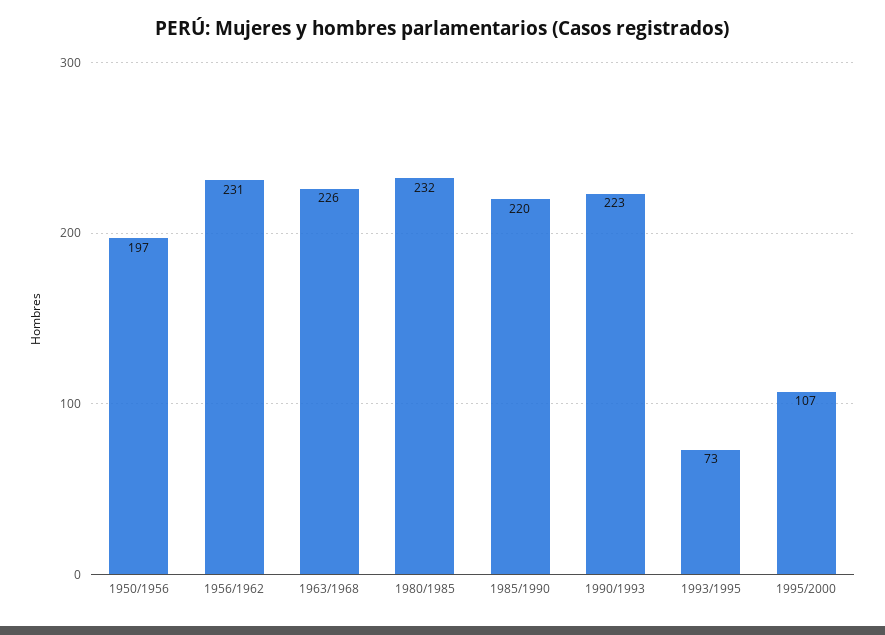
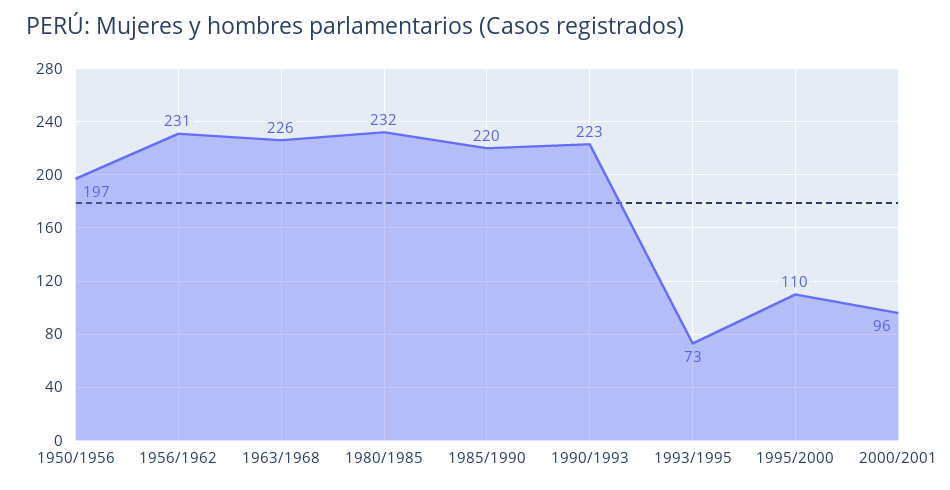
1995/2000: 107 -> 110
2000/2001: none -> 96

